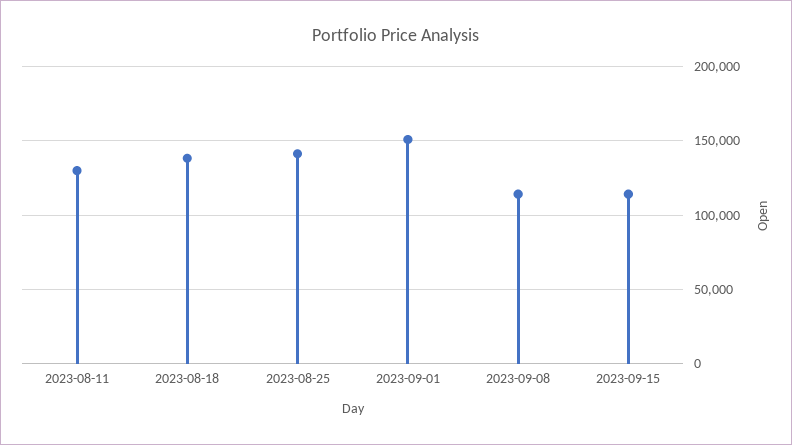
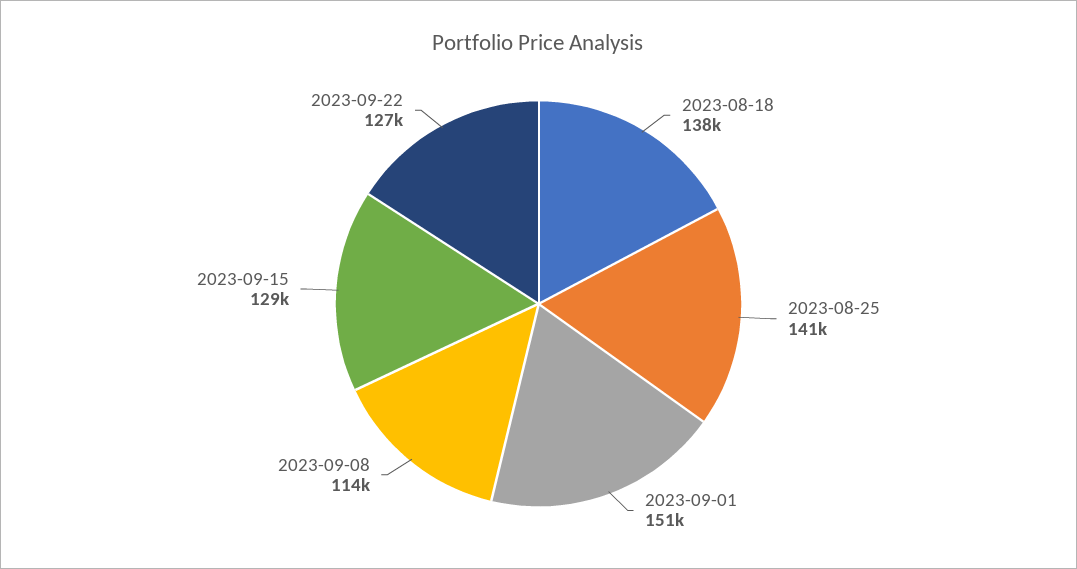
2023-08-11: 130000 -> none
2023-09-15: 115000 -> 129000
2023-09-22: none -> 127000

